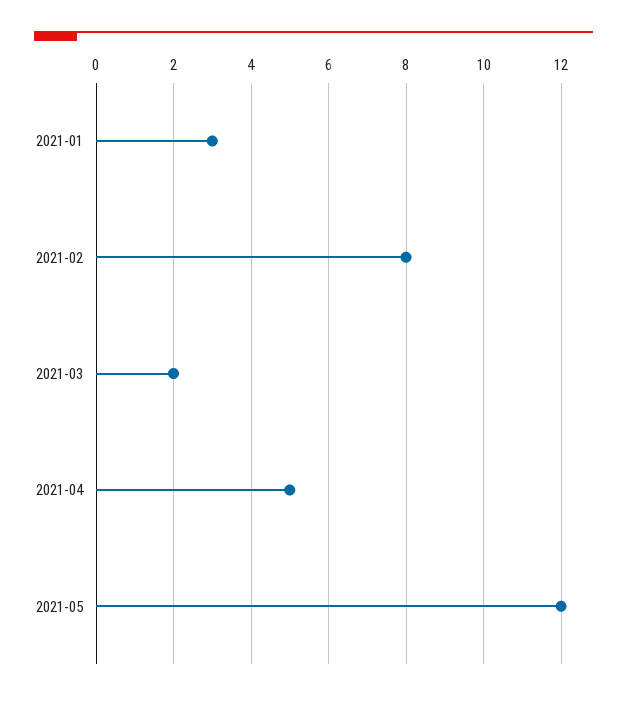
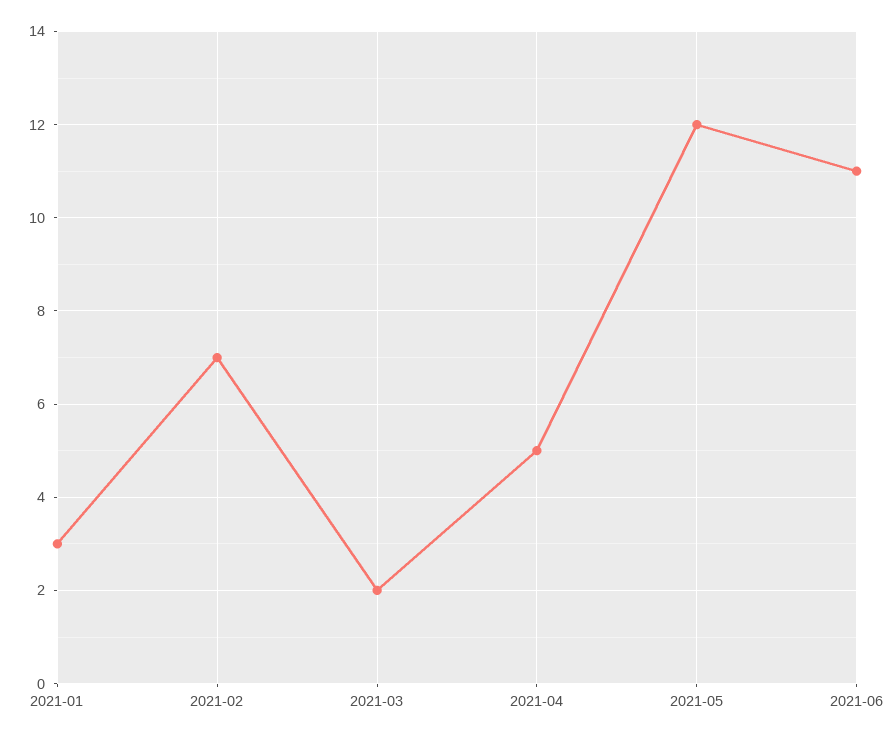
2021-02: 8 -> 7
2021-06: none -> 11

